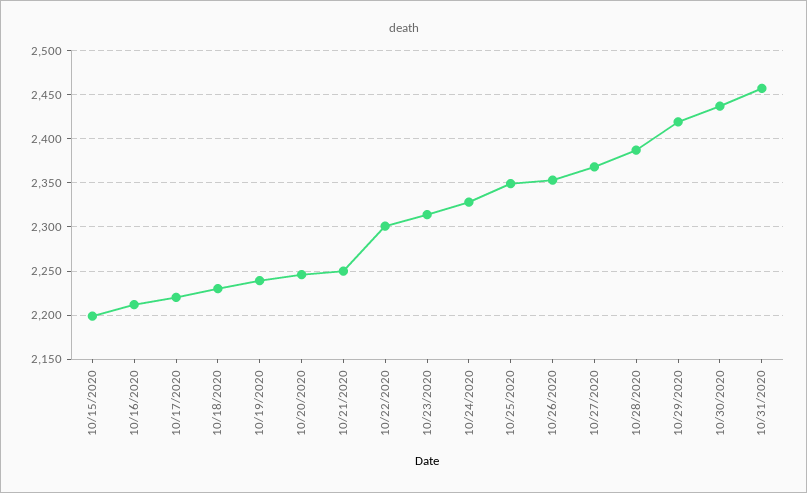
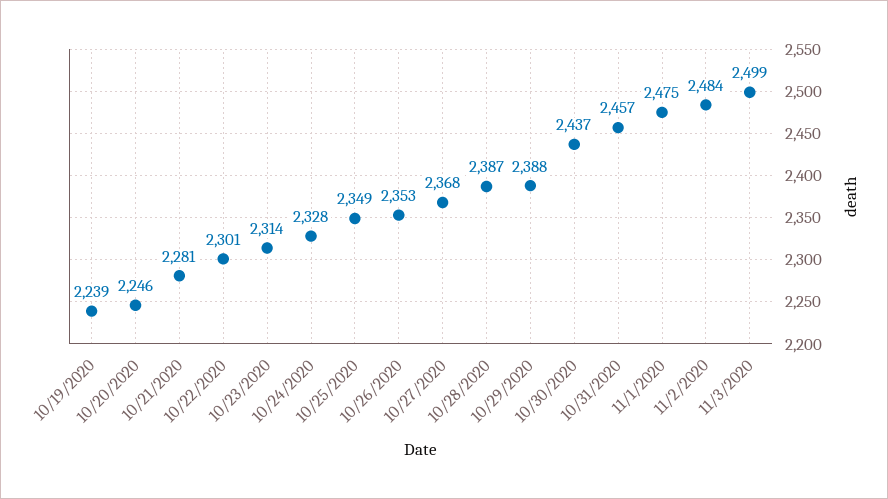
10/15/2020: 2200 -> none
10/16/2020: 2210 -> none
10/17/2020: 2220 -> none
10/18/2020: 2230 -> none
10/21/2020: 2250 -> 2281
10/29/2020: 2420 -> 2388
11/1/2020: none -> 2475
11/2/2020: none -> 2484
11/3/2020: none -> 2499

